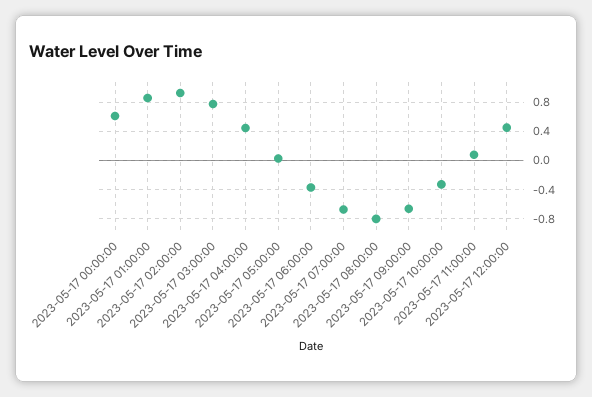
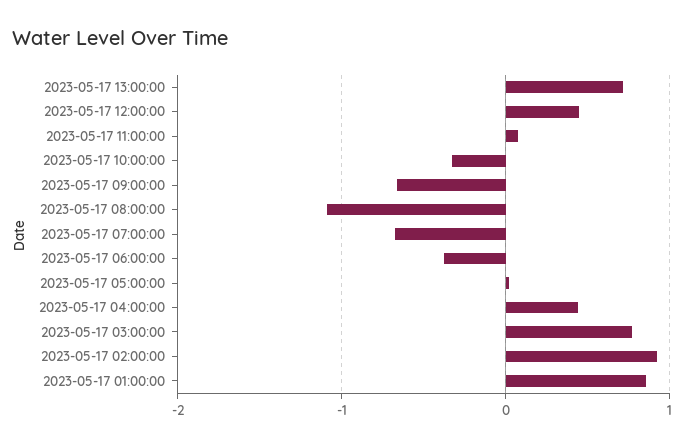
2023-05-17 00:00:00: 0.6 -> none
2023-05-17 08:00:00: -0.8 -> -1.1
2023-05-17 13:00:00: none -> 0.7

